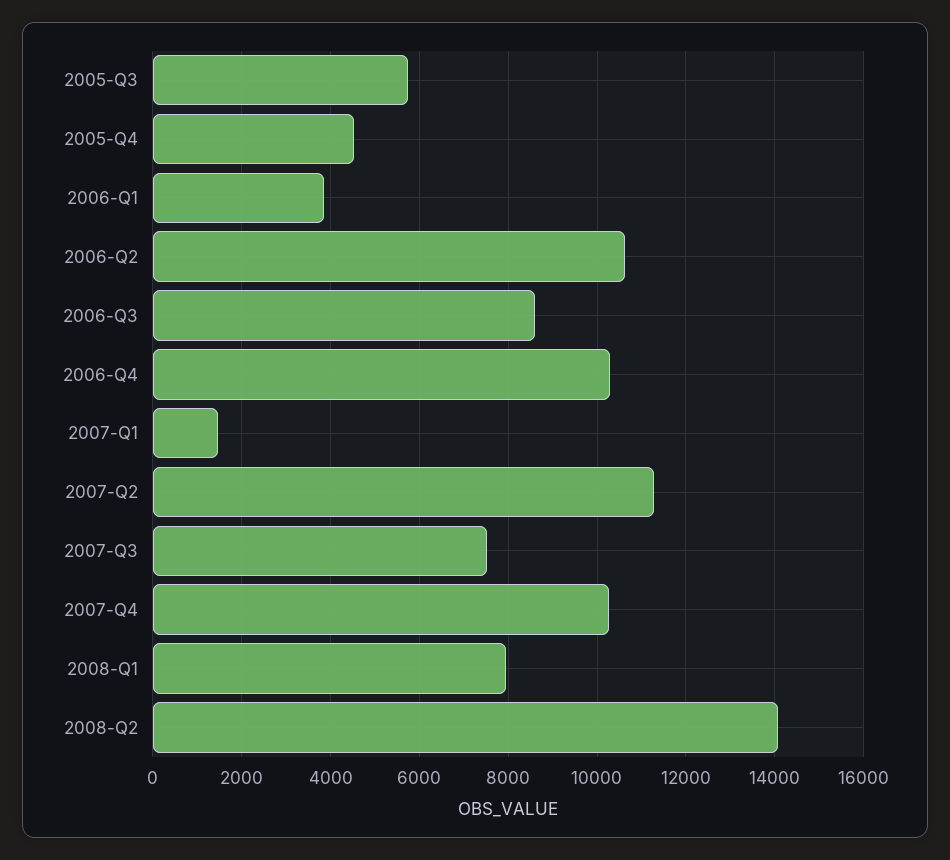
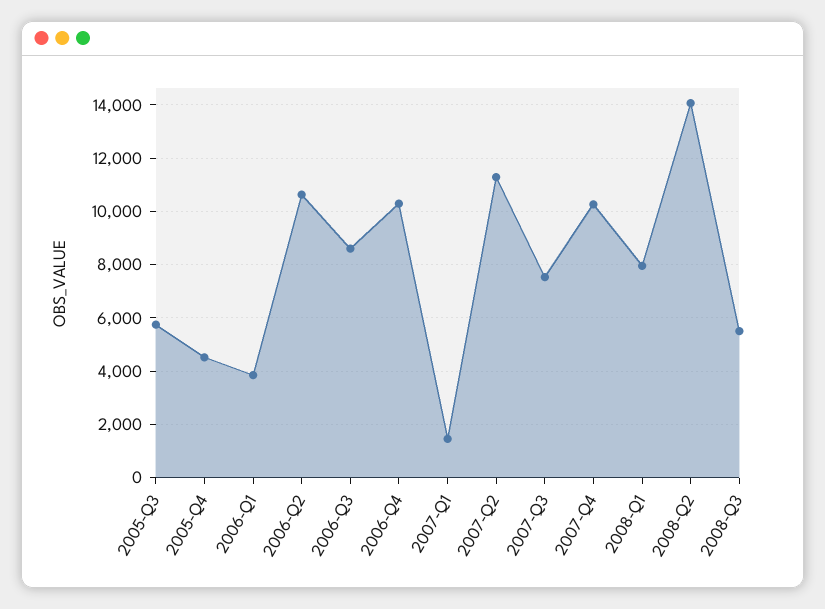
2008-Q3: none -> 5500

